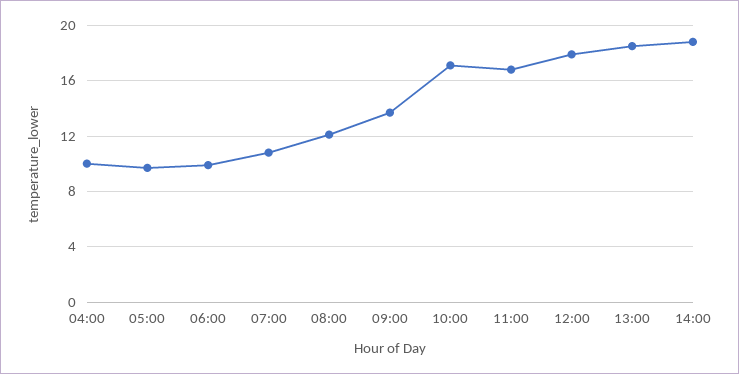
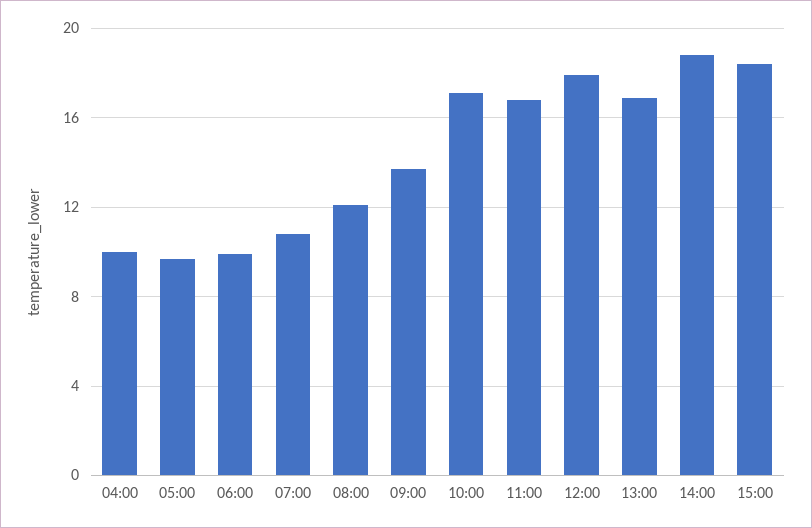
13:00: 18.5 -> 17
15:00: none -> 18.5

